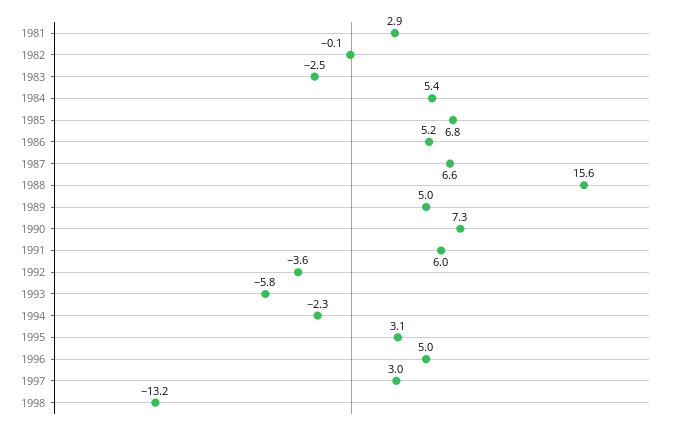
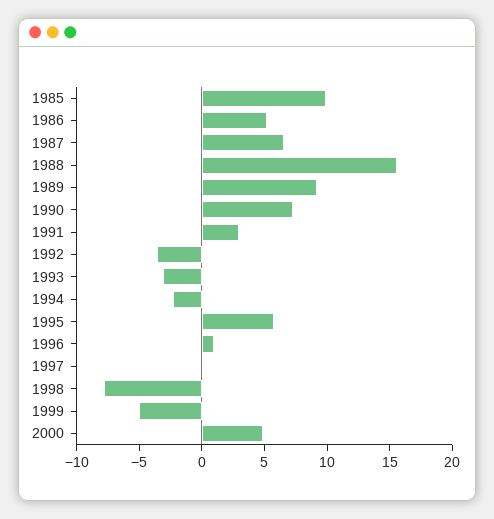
1981: 2.9 -> none
1982: -0.1 -> none
1983: -2.5 -> none
1984: 5.4 -> none
1985: 6.8 -> 10
1989: 5 -> 9
1991: 6 -> 3
1993: -5.8 -> -3
1995: 3.1 -> 6
1996: 5 -> 1
1997: 3 -> 0
1998: -13.2 -> -8
1999: none -> -5
2000: none -> 5

